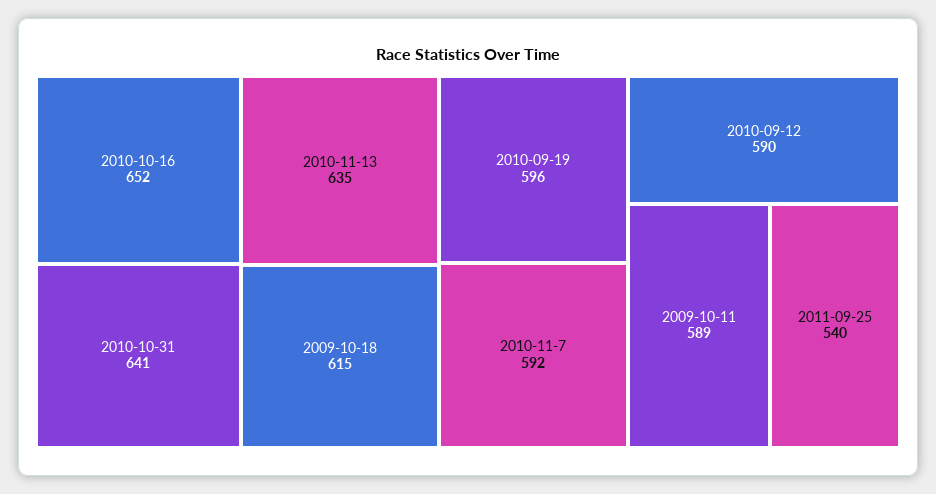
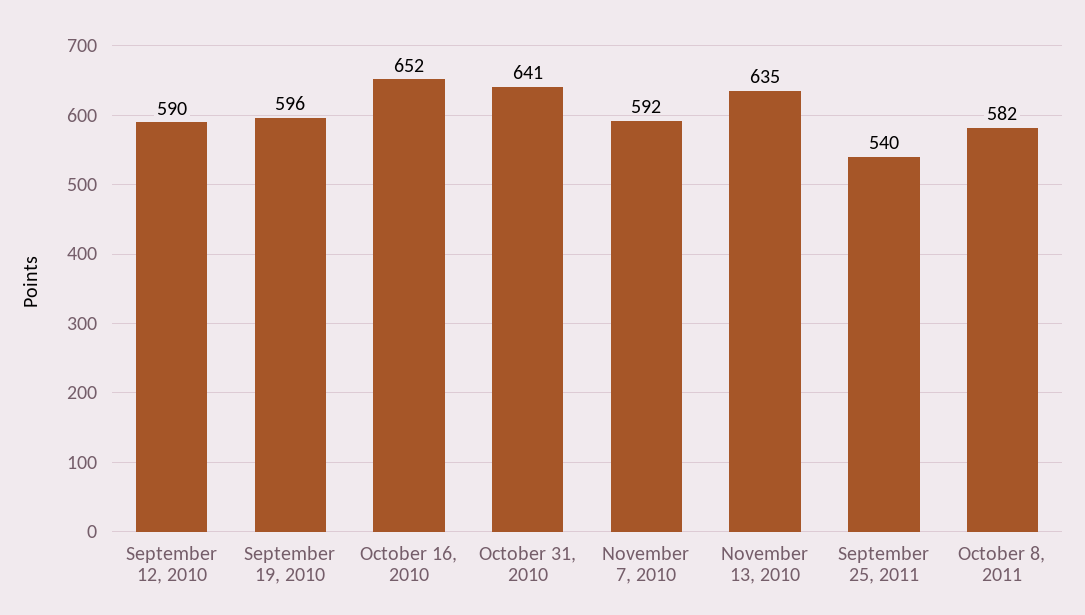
2009-10-18: 615 -> none
2009-10-11: 589 -> none
October 8, 2011: none -> 582

